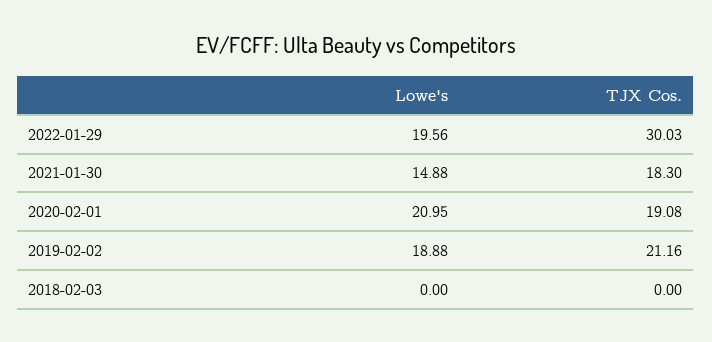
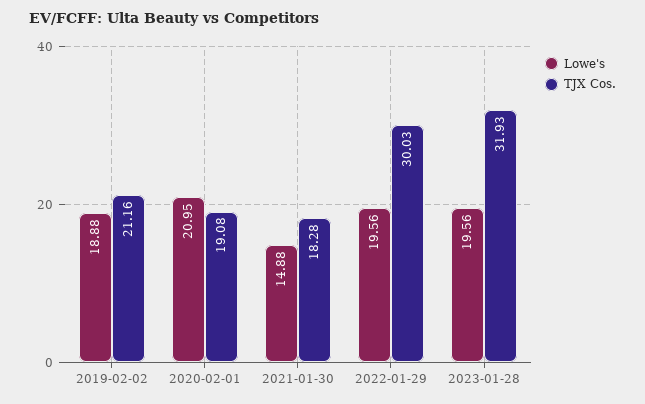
TJX Cos., 2021-01-30: 18.3 -> 18.28
Lowe's, 2018-02-03: 0 -> none
TJX Cos., 2018-02-03: 0 -> none
Lowe's, 2023-01-28: none -> 19.56
TJX Cos., 2023-01-28: none -> 31.93

